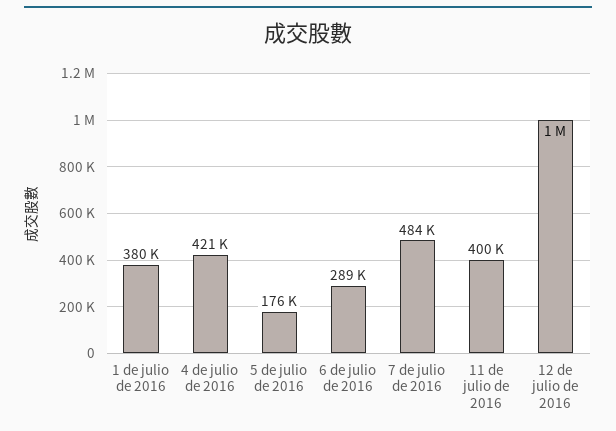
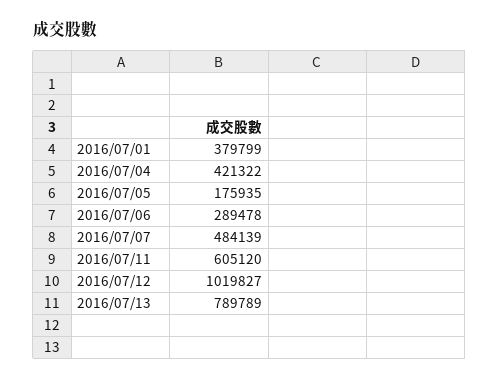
11 de julio de 2016: 400000 -> 605120
2016/07/13: none -> 789789

